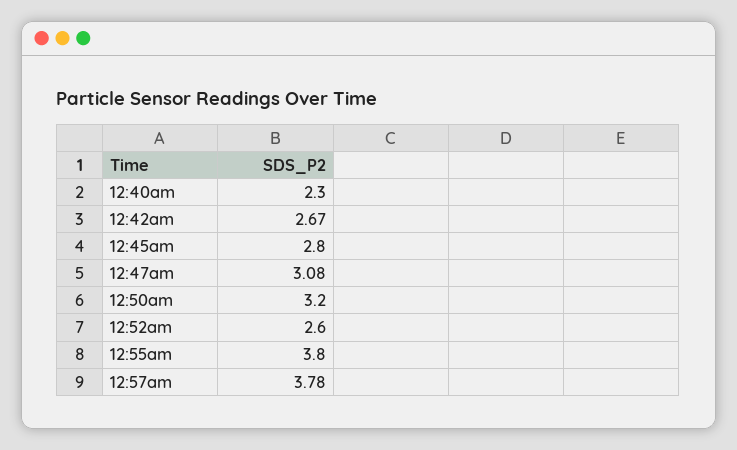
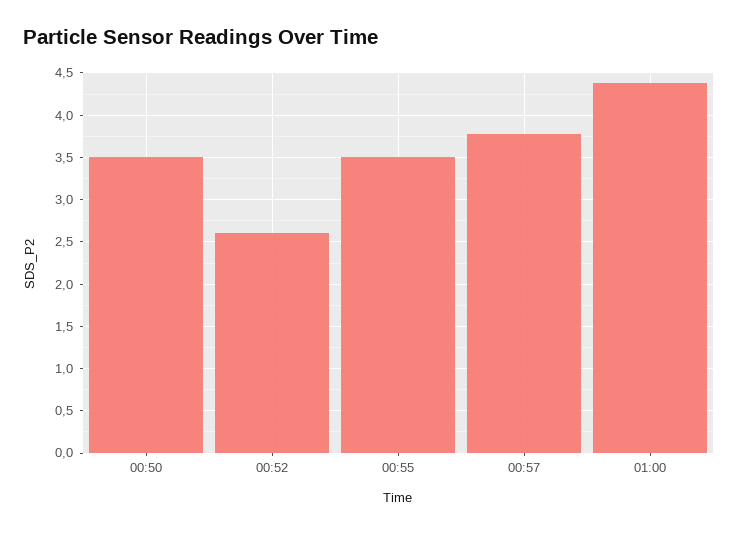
12:40am: 2.3 -> none
12:42am: 2.67 -> none
12:45am: 2.8 -> none
12:47am: 3.08 -> none
12:50am: 3.2 -> 3.5
12:55am: 3.8 -> 3.5
01:00: none -> 4.4

